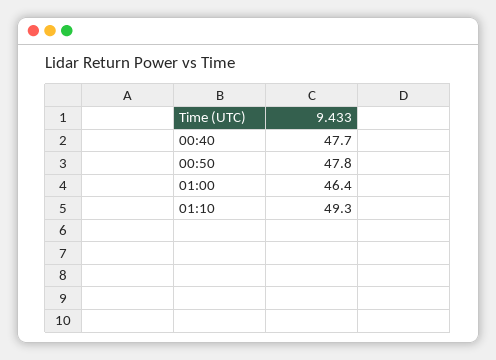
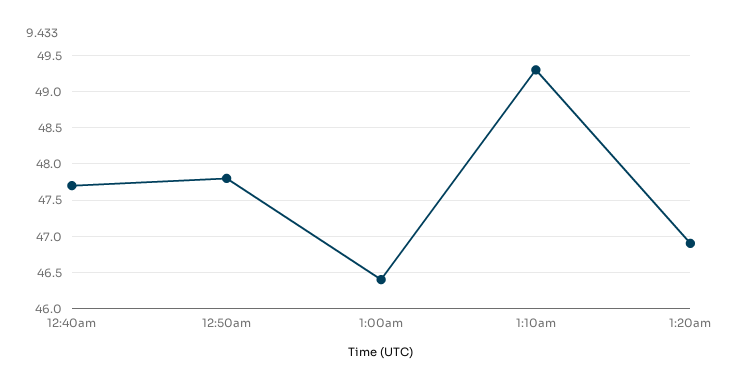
1:20am: none -> 46.9

